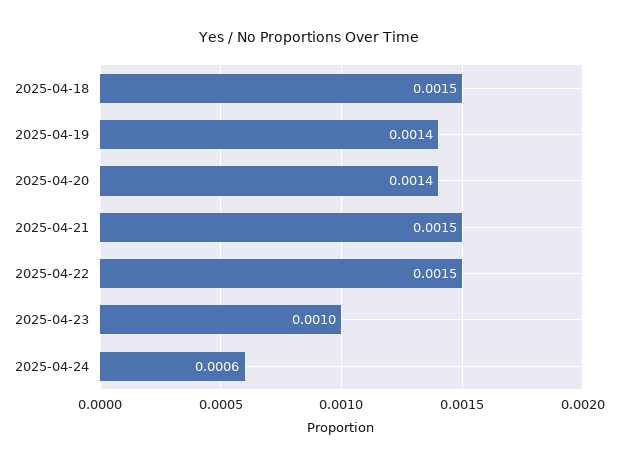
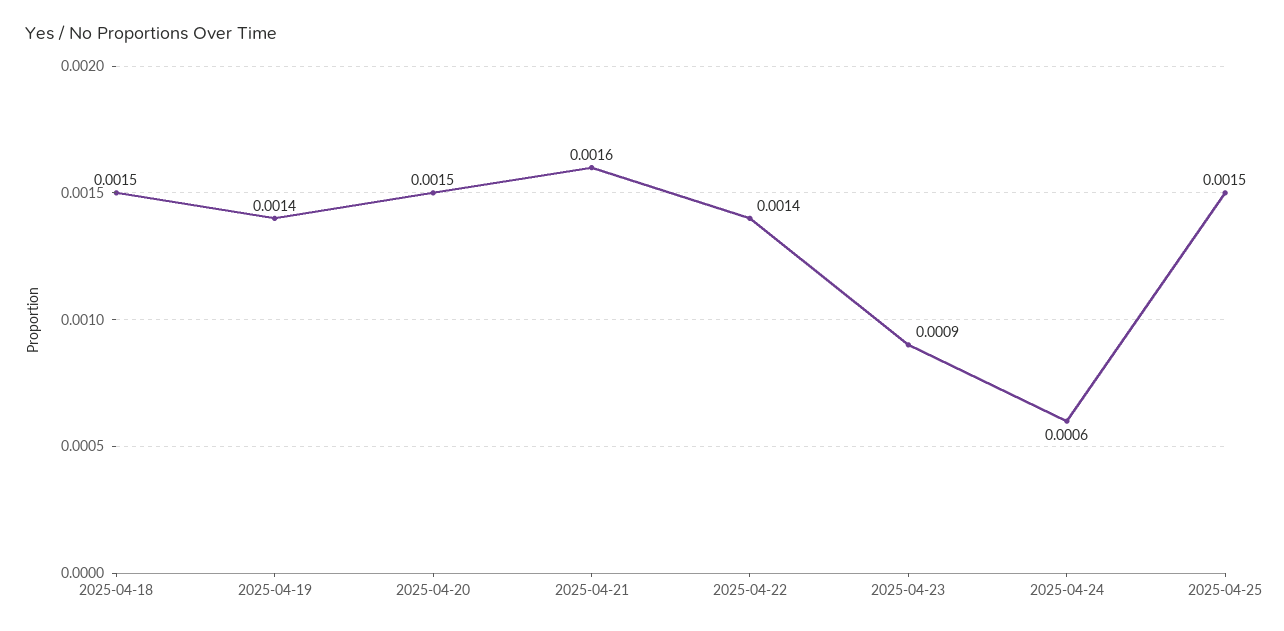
2025-04-20: 0.0014 -> 0.0015
2025-04-21: 0.0015 -> 0.0016
2025-04-22: 0.0015 -> 0.0014
2025-04-23: 0.001 -> 0.0009
2025-04-25: none -> 0.0015

